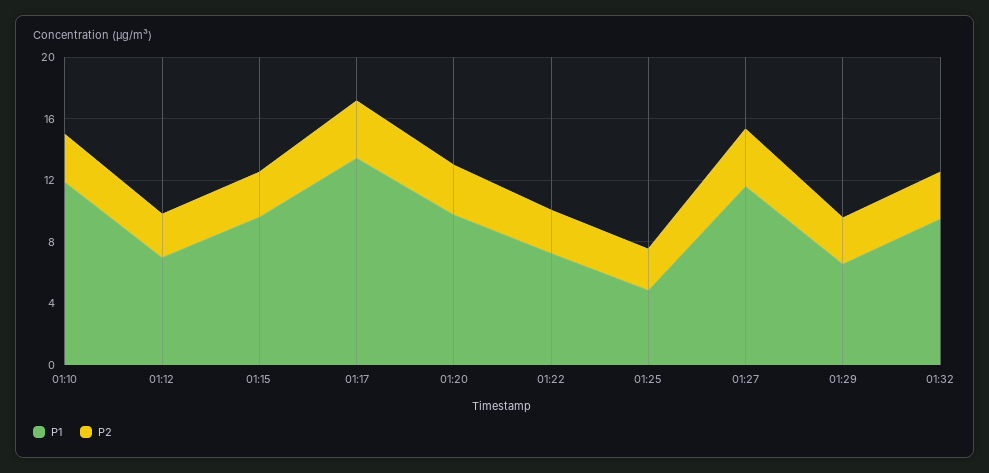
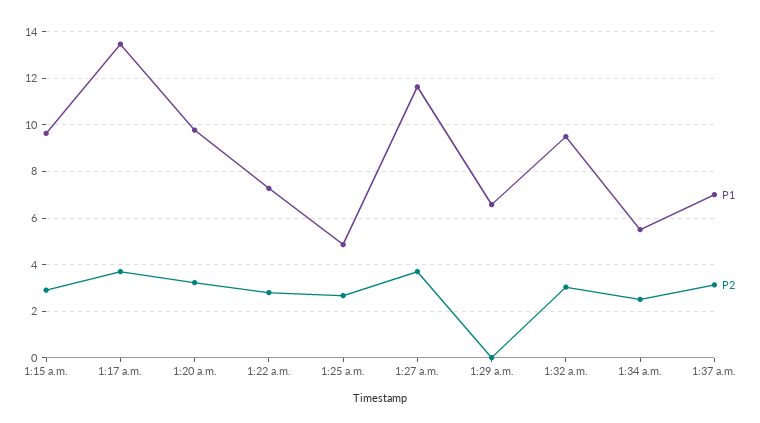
P1, 01:10: 12 -> none
P2, 01:10: 3 -> none
P1, 01:12: 7 -> none
P2, 01:12: 3 -> none
P2, 01:29: 3 -> 0
P1, 1:34 a.m.: none -> 5.5
P2, 1:34 a.m.: none -> 2.5
P1, 1:37 a.m.: none -> 7
P2, 1:37 a.m.: none -> 3

